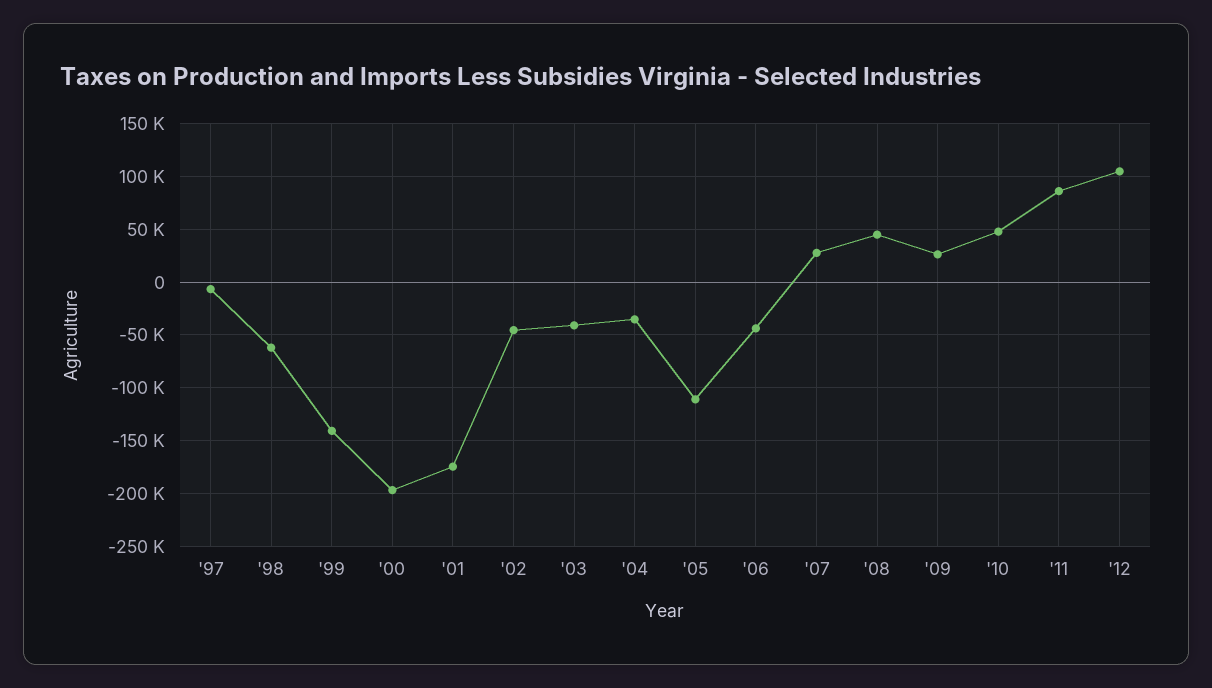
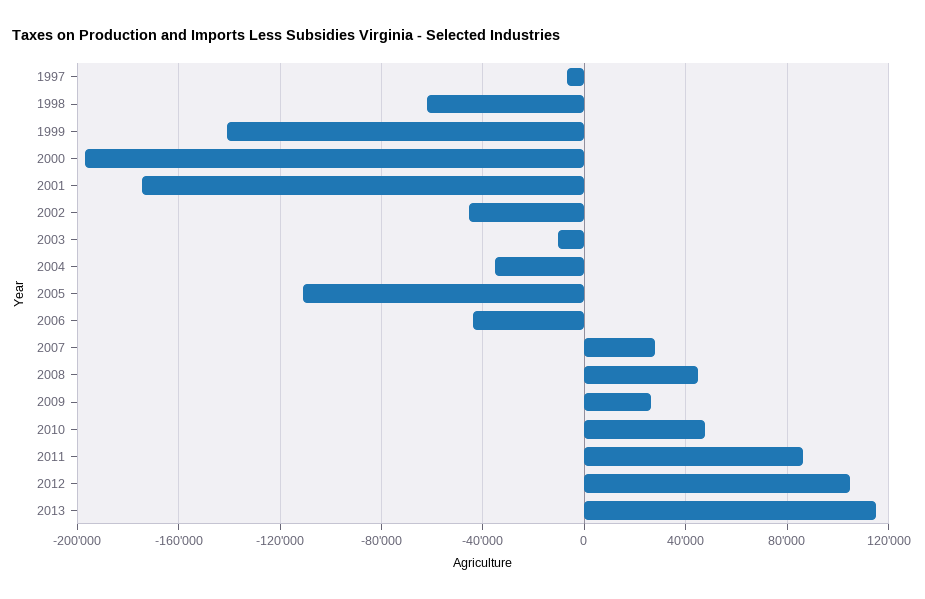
'03: -40000 -> -10000
2013: none -> 115000

